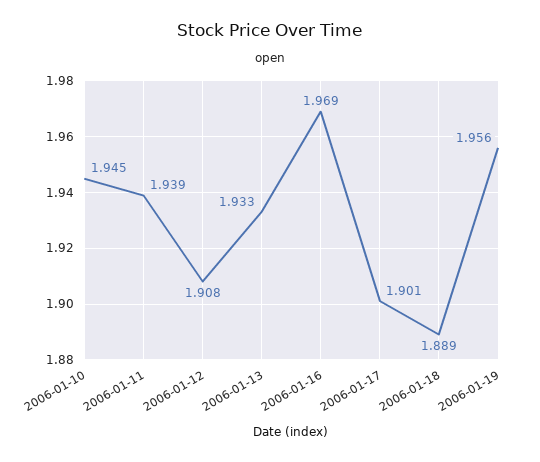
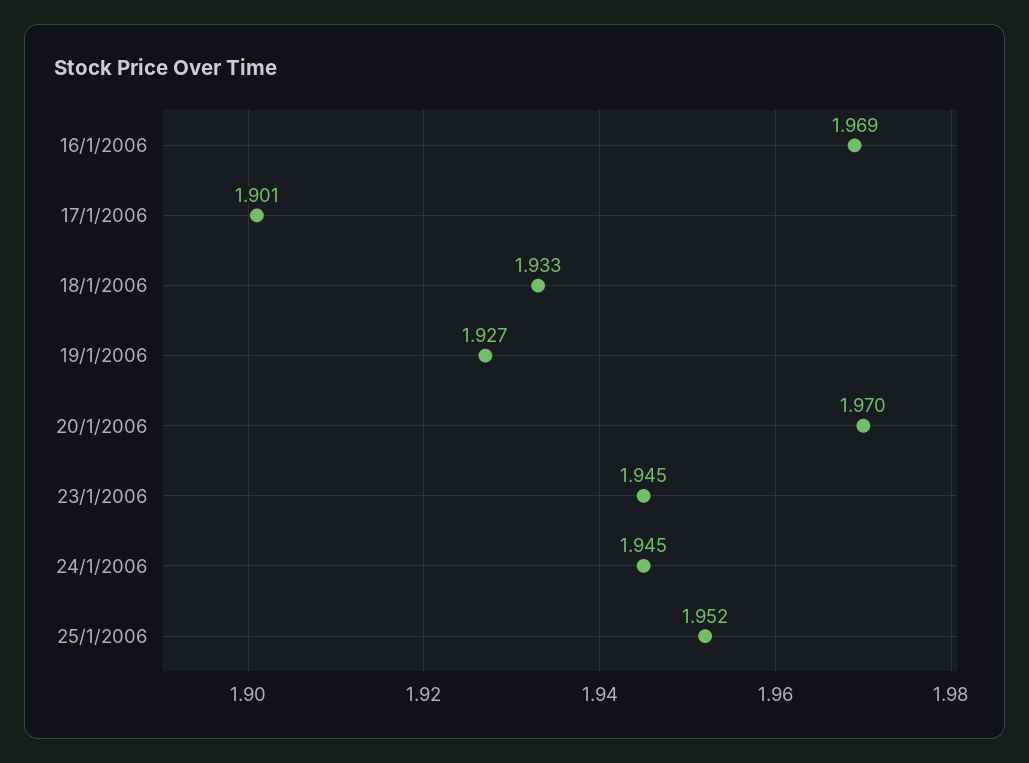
2006-01-10: 1.945 -> none
2006-01-11: 1.939 -> none
2006-01-12: 1.908 -> none
2006-01-13: 1.933 -> none
2006-01-18: 1.889 -> 1.933
2006-01-19: 1.956 -> 1.927
20/1/2006: none -> 1.97
23/1/2006: none -> 1.945
24/1/2006: none -> 1.945
25/1/2006: none -> 1.952

